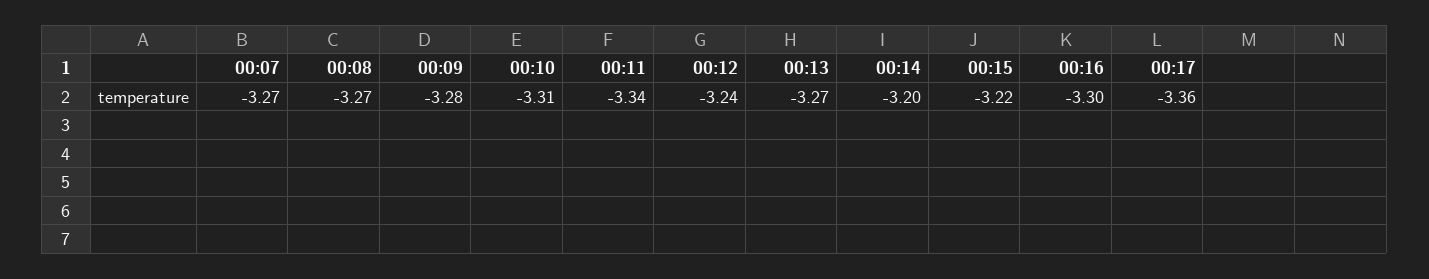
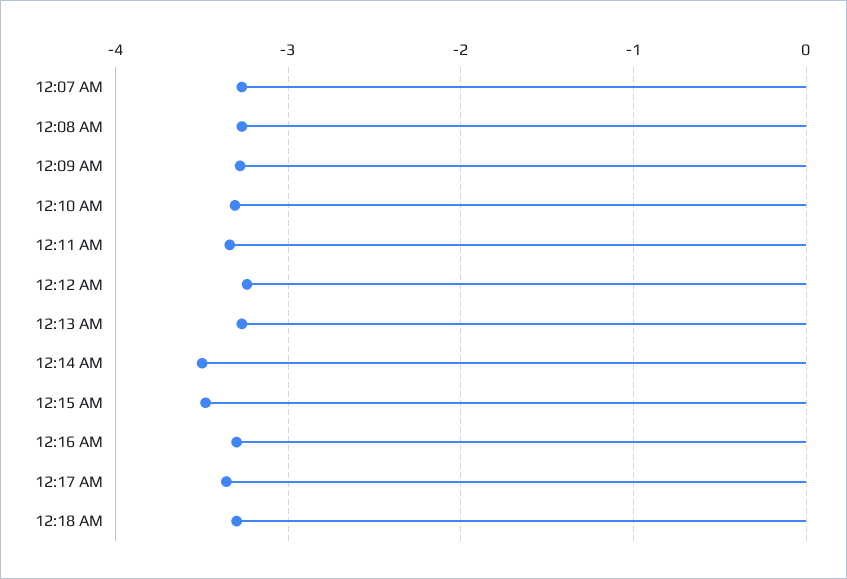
00:14: -3.2 -> -3.5
00:15: -3.22 -> -3.5
12:18 AM: none -> -3.3

